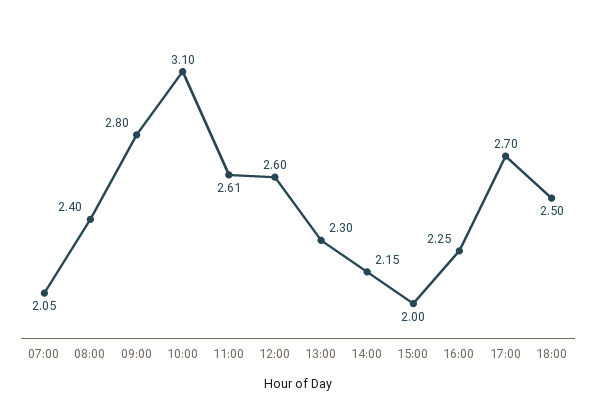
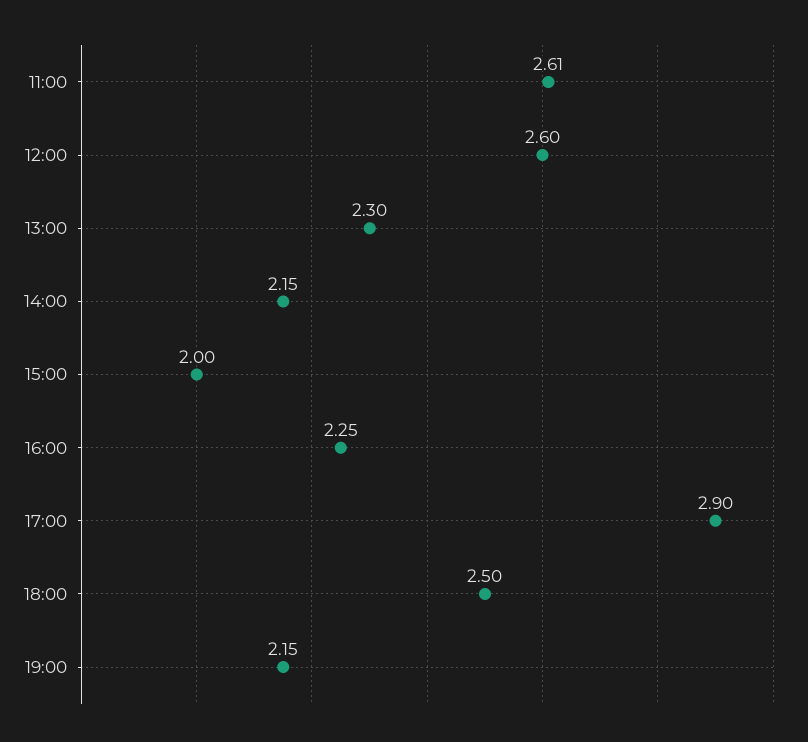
07:00: 2.05 -> none
08:00: 2.4 -> none
09:00: 2.8 -> none
10:00: 3.1 -> none
17:00: 2.7 -> 2.9
19:00: none -> 2.15

